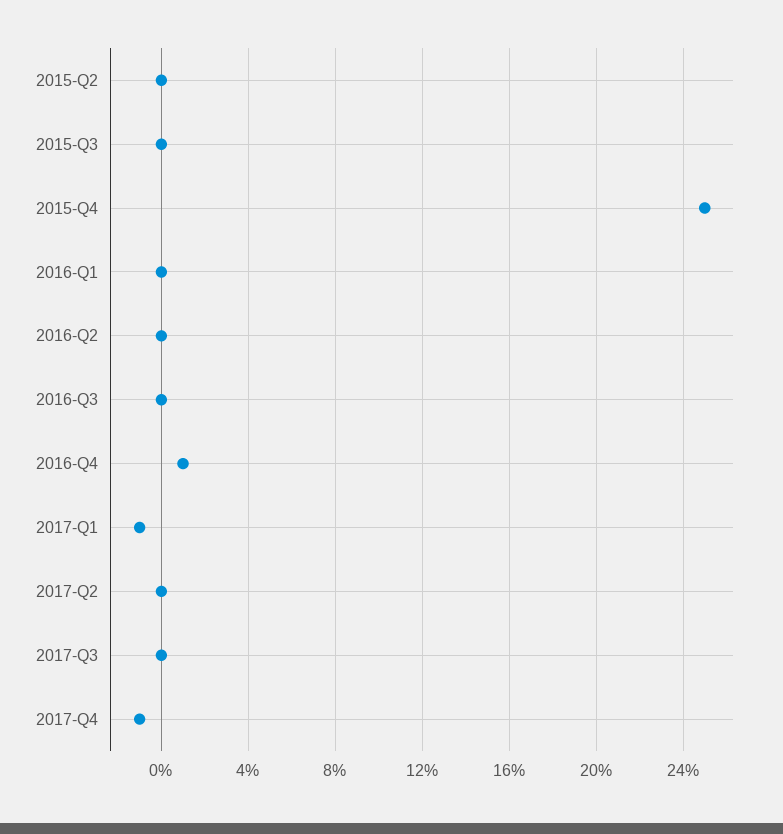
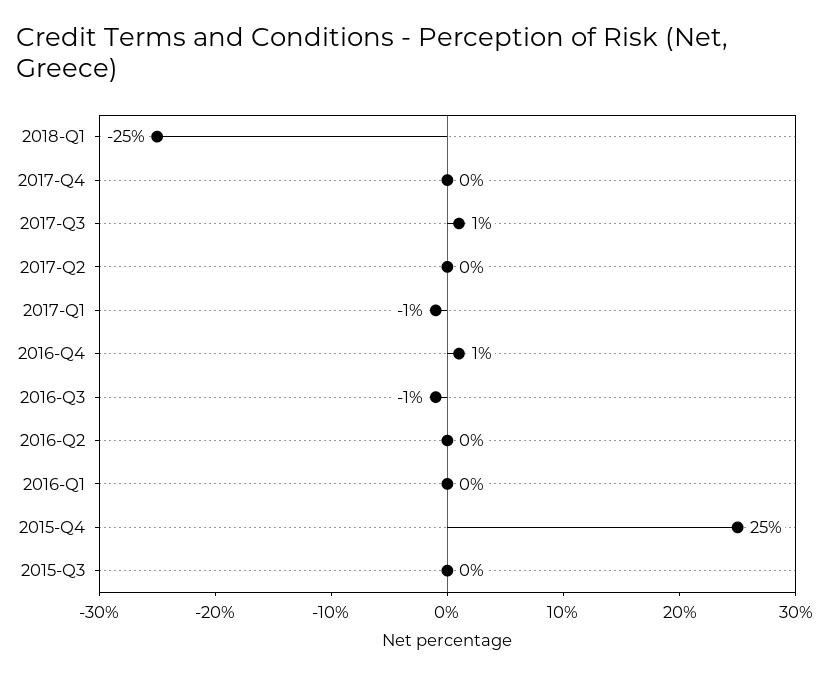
2015-Q2: 0 -> none
2016-Q3: 0 -> -1
2017-Q3: 0 -> 1
2017-Q4: -1 -> 0
2018-Q1: none -> -25

